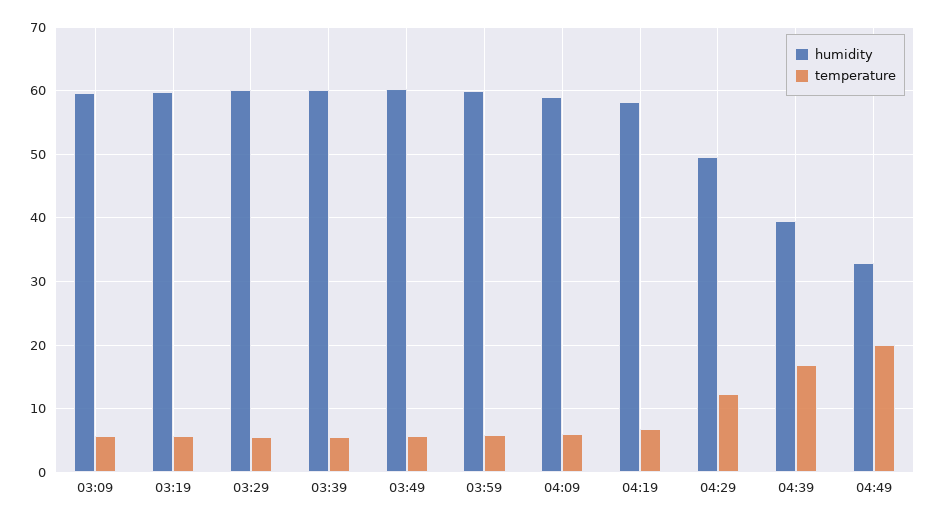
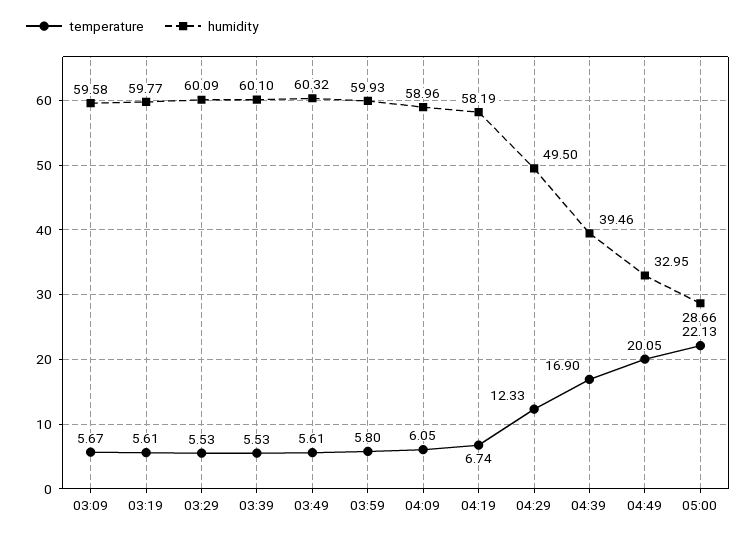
temperature, 05:00: none -> 22.13
humidity, 05:00: none -> 28.66

